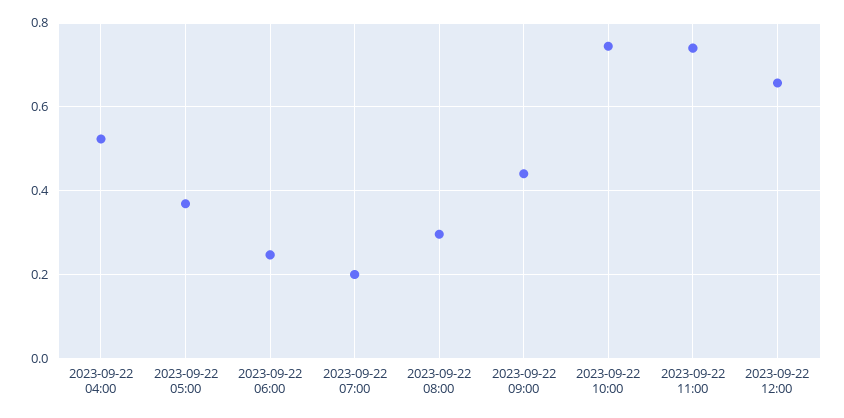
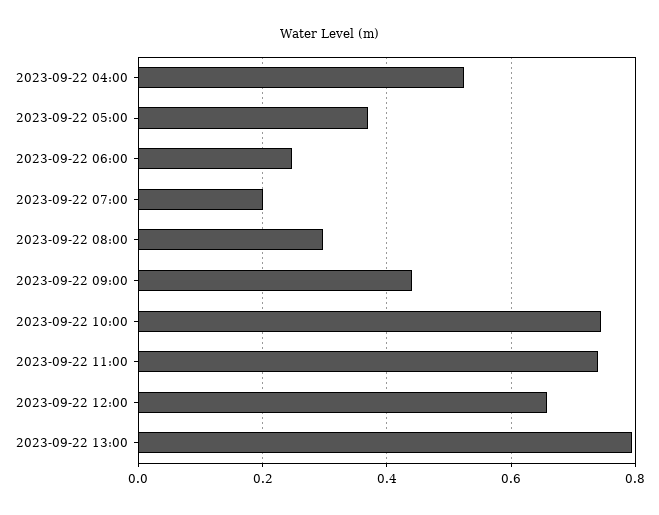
2023-09-22 13:00: none -> 0.8

